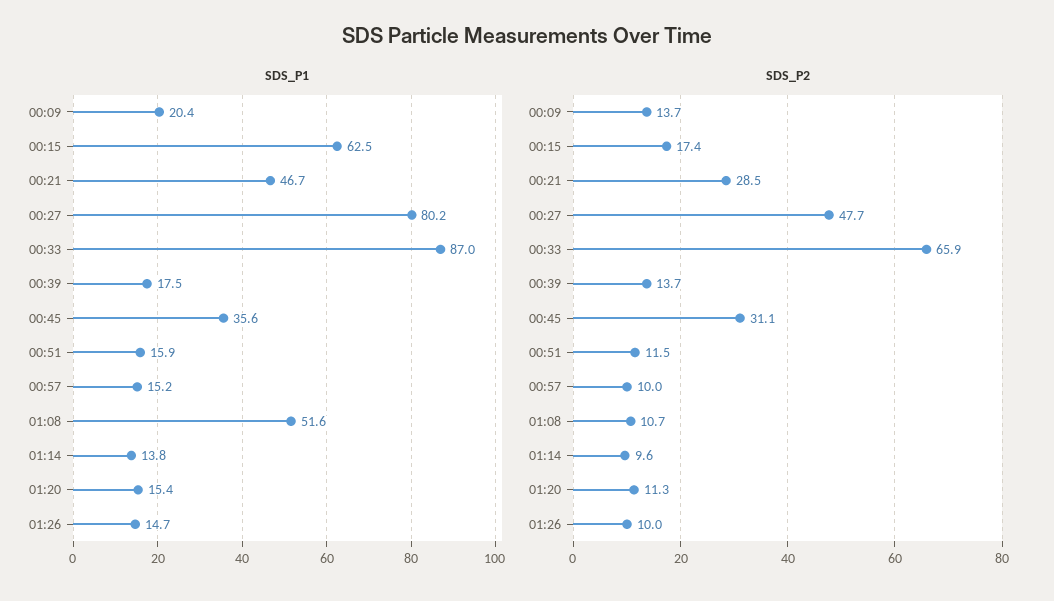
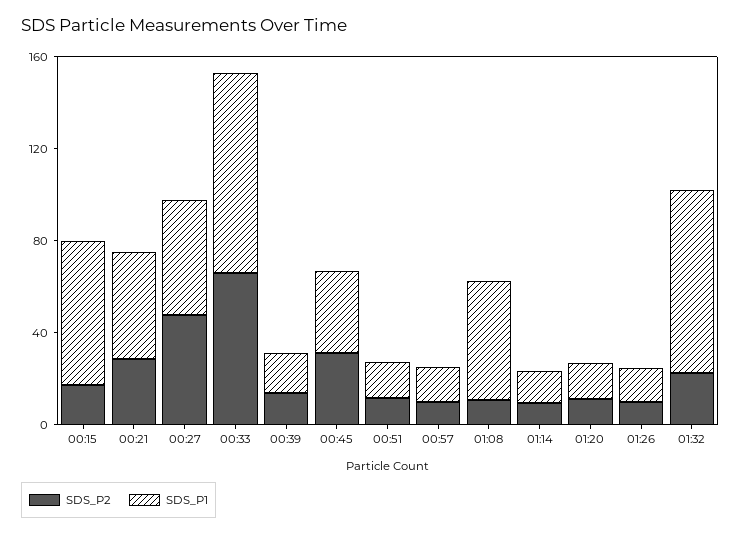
SDS_P1, 00:09: 20.4 -> none
SDS_P1, 00:27: 80.2 -> 50
SDS_P2, 00:09: 13.7 -> none
SDS_P2, 01:32: none -> 20
SDS_P1, 01:32: none -> 80

